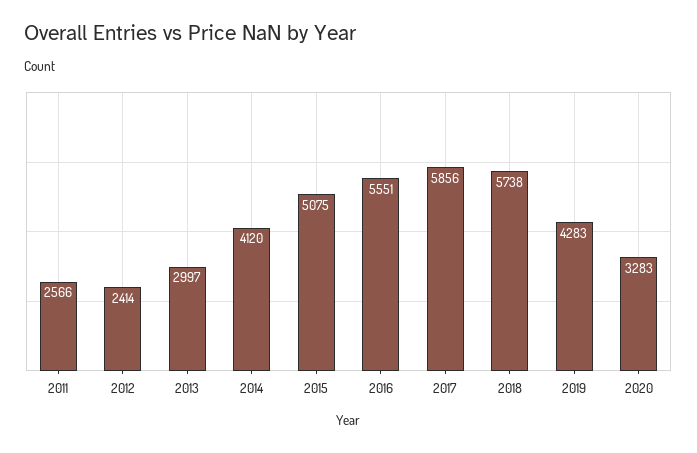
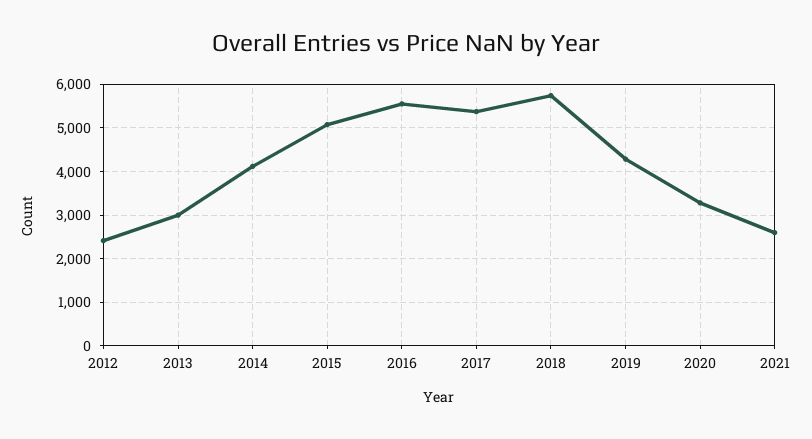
2011: 2566 -> none
2017: 5856 -> 5400
2021: none -> 2600

